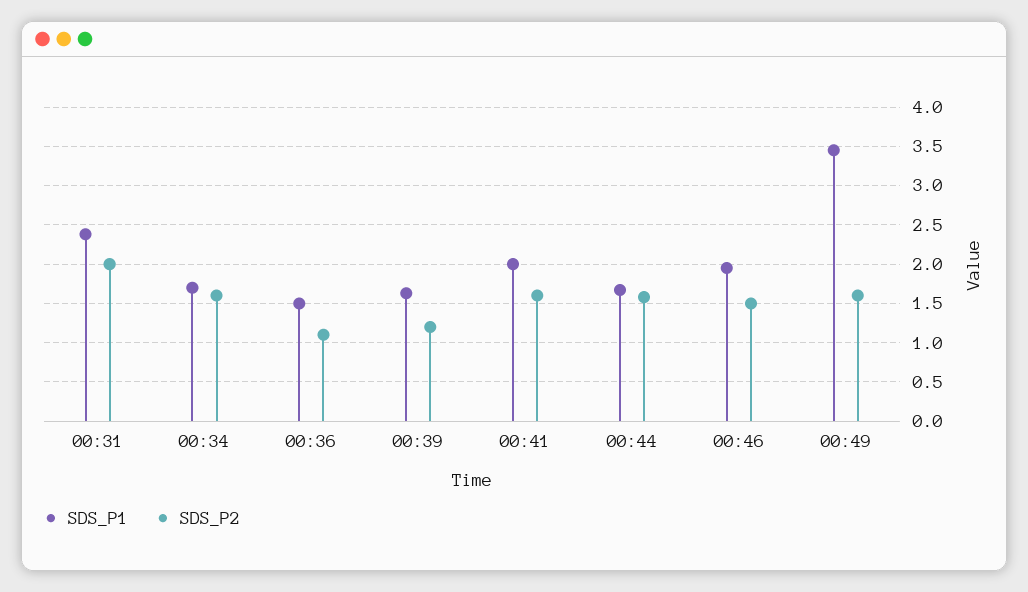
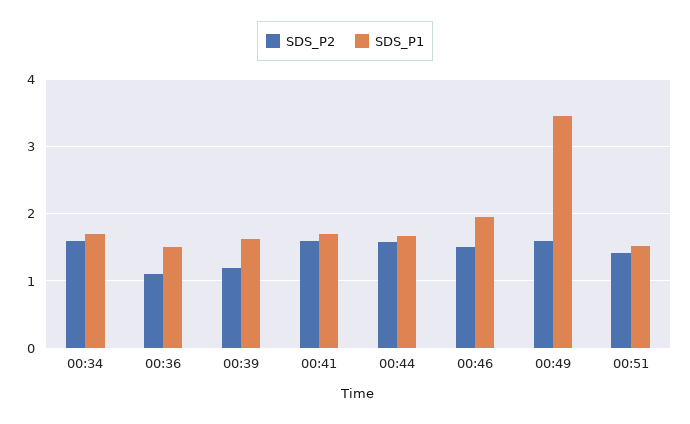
SDS_P1, 00:31: 2.4 -> none
SDS_P2, 00:31: 2 -> none
SDS_P1, 00:41: 2 -> 1.7
SDS_P2, 00:51: none -> 1.4
SDS_P1, 00:51: none -> 1.5

